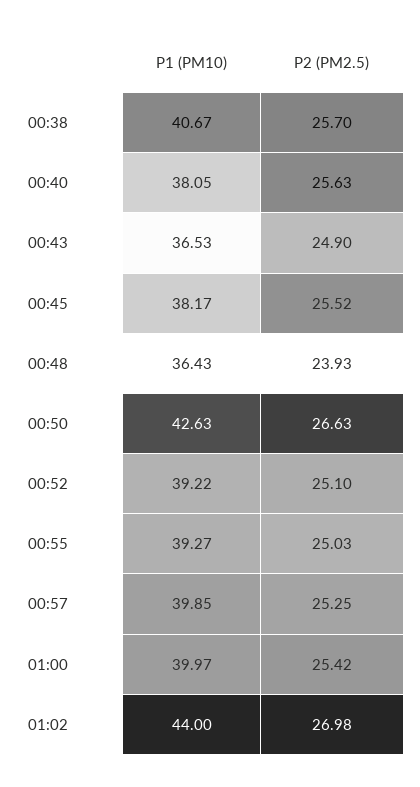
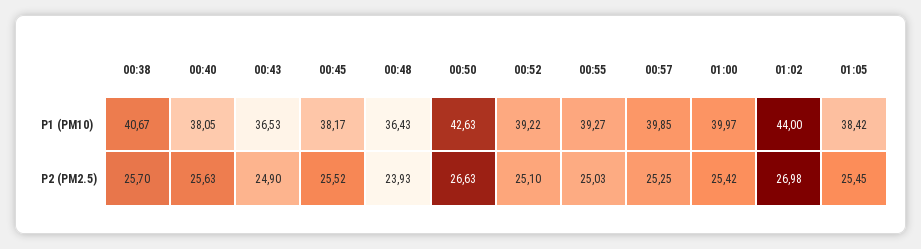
P1 (PM10), 01:05: none -> 38.42
P2 (PM2.5), 01:05: none -> 25.45

